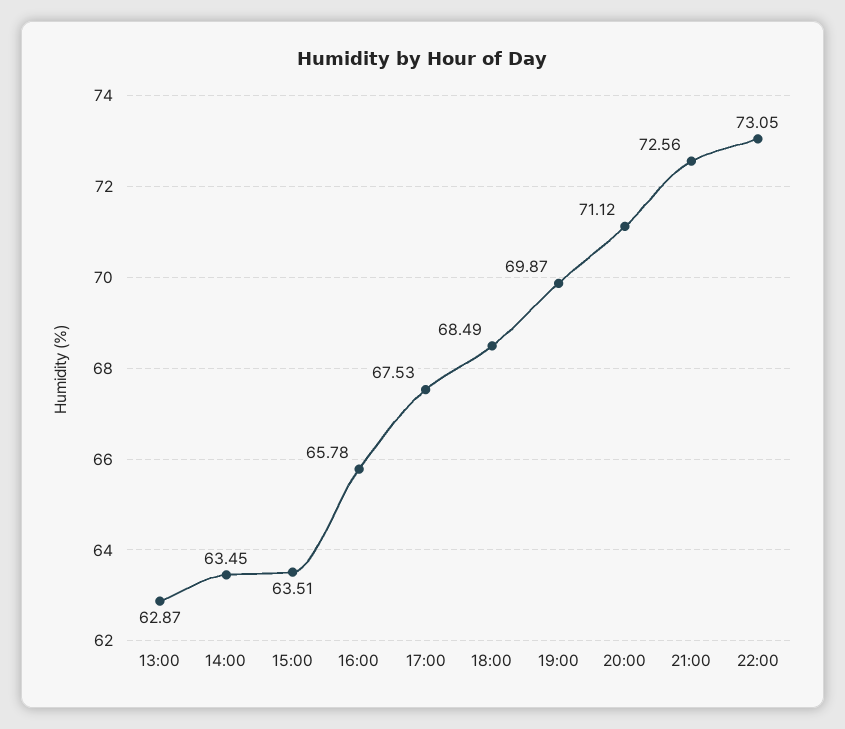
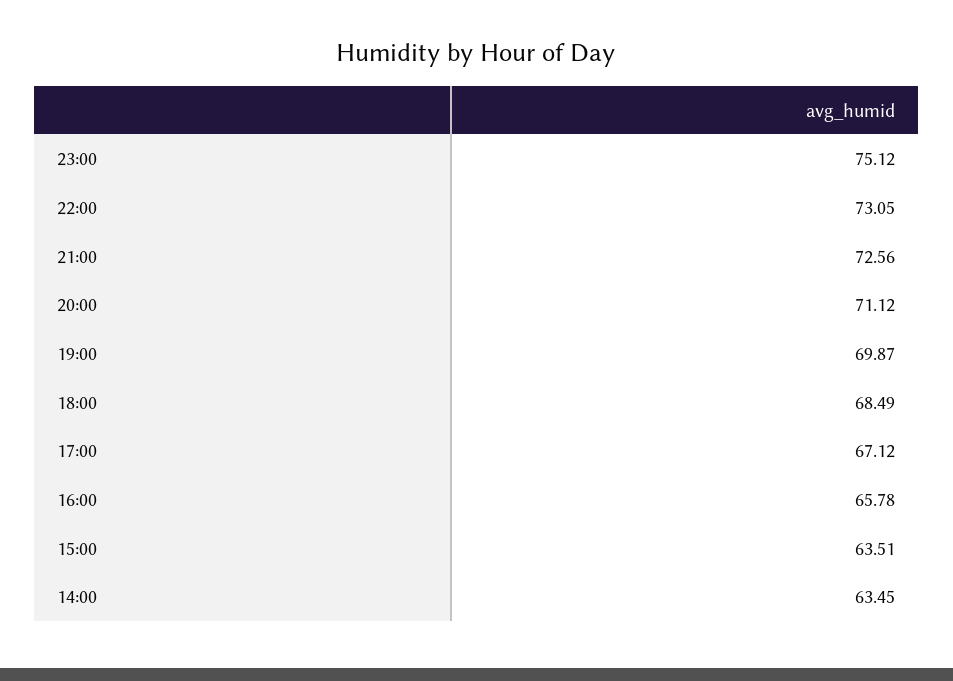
13:00: 62.87 -> none
17:00: 67.53 -> 67.12
23:00: none -> 75.12

